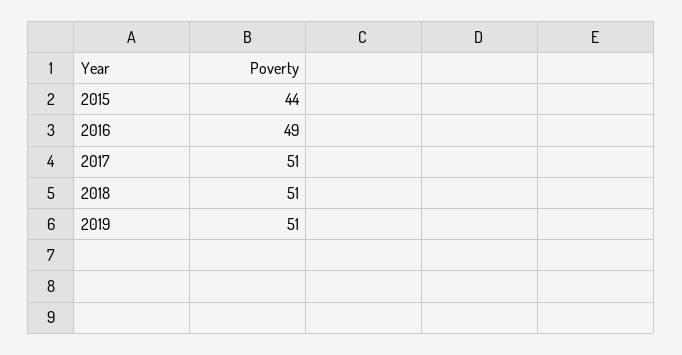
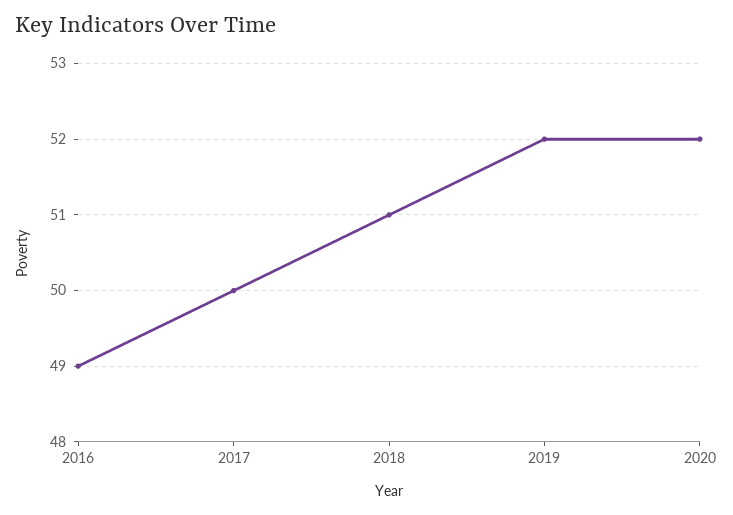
2015: 44 -> none
2017: 51 -> 50
2019: 51 -> 52
2020: none -> 52

